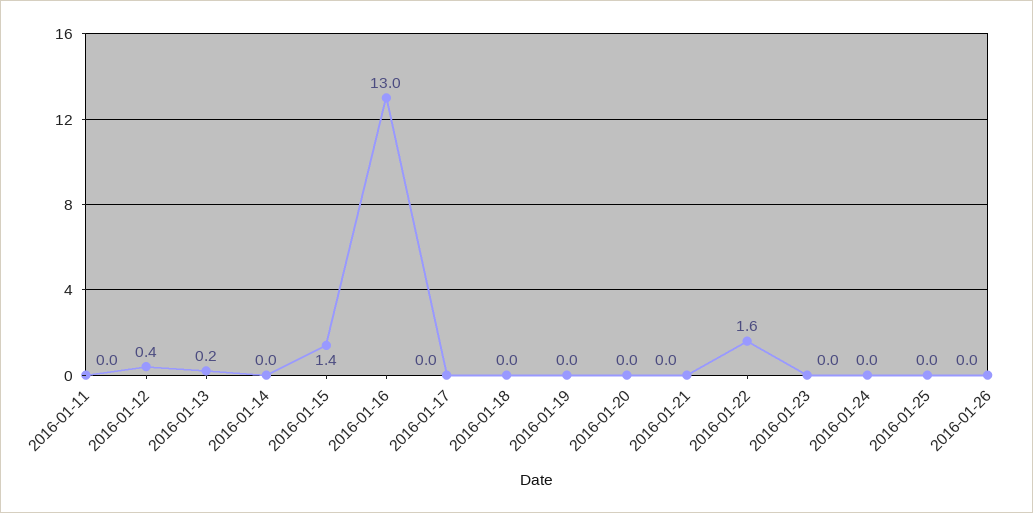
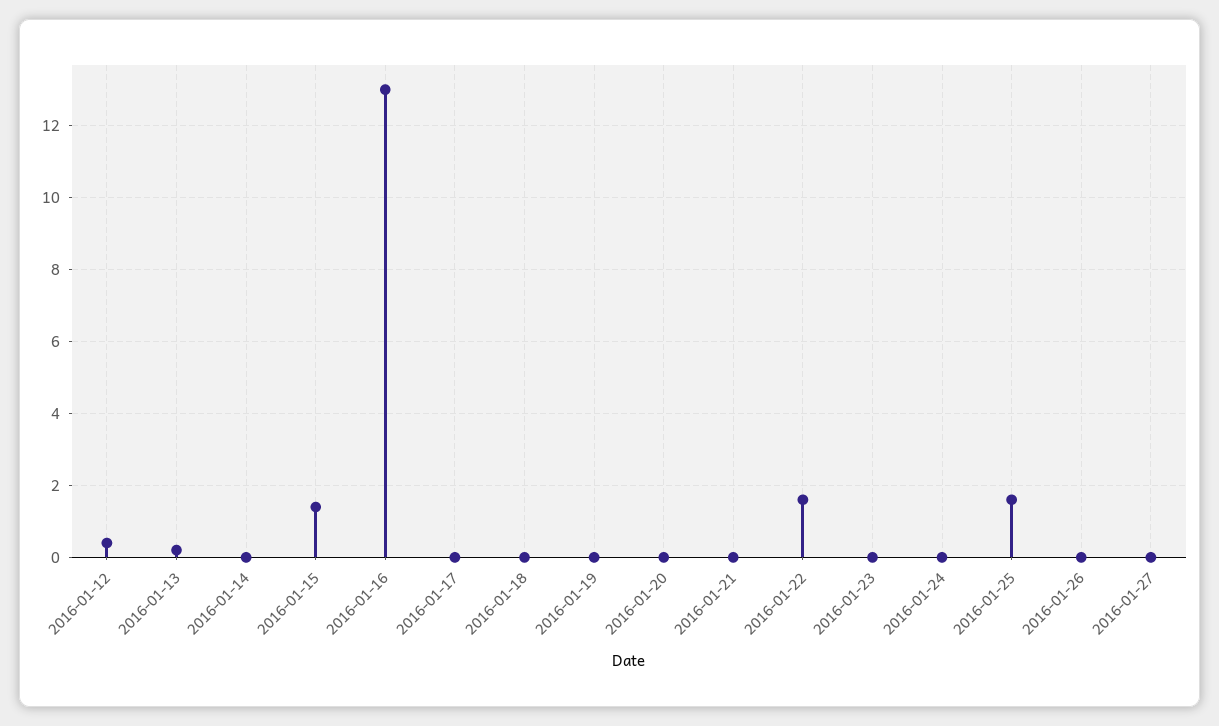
2016-01-11: 0 -> none
2016-01-25: 0 -> 1.5
2016-01-27: none -> 0

